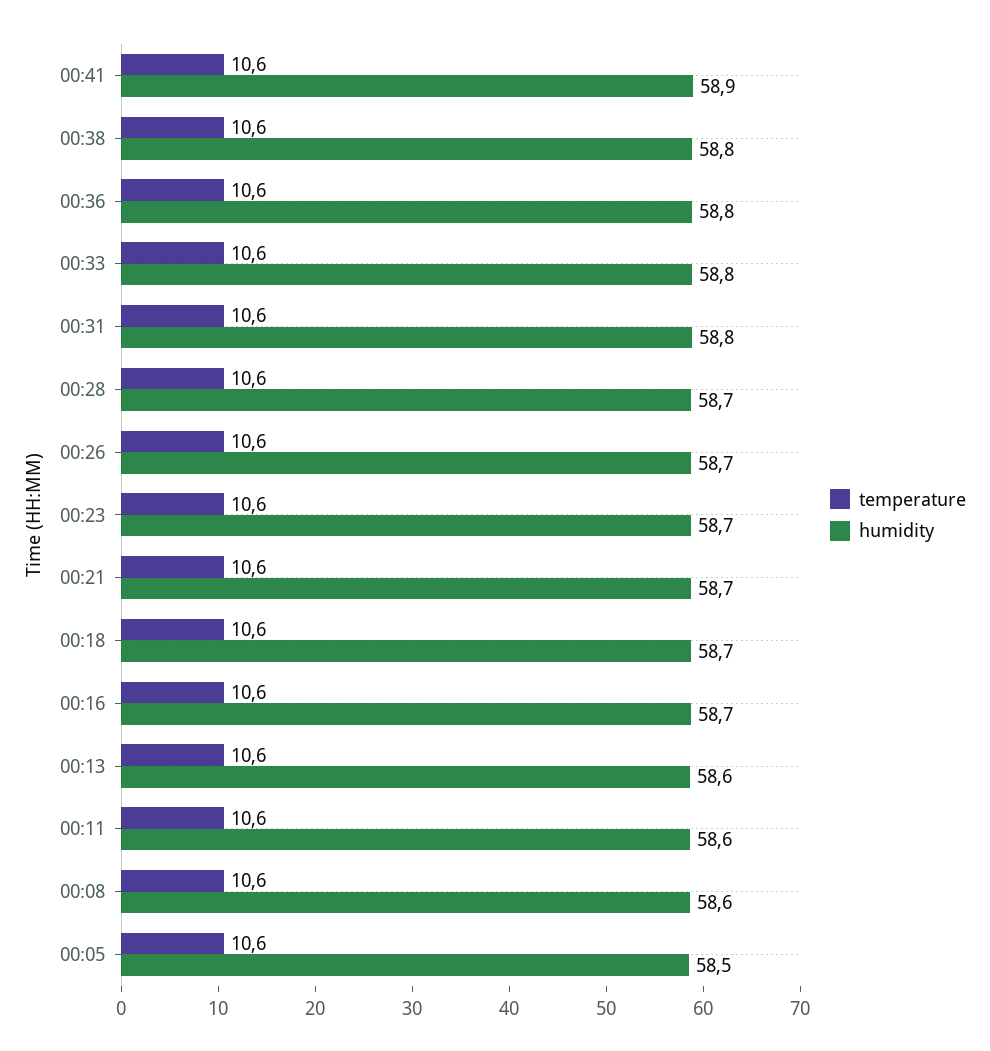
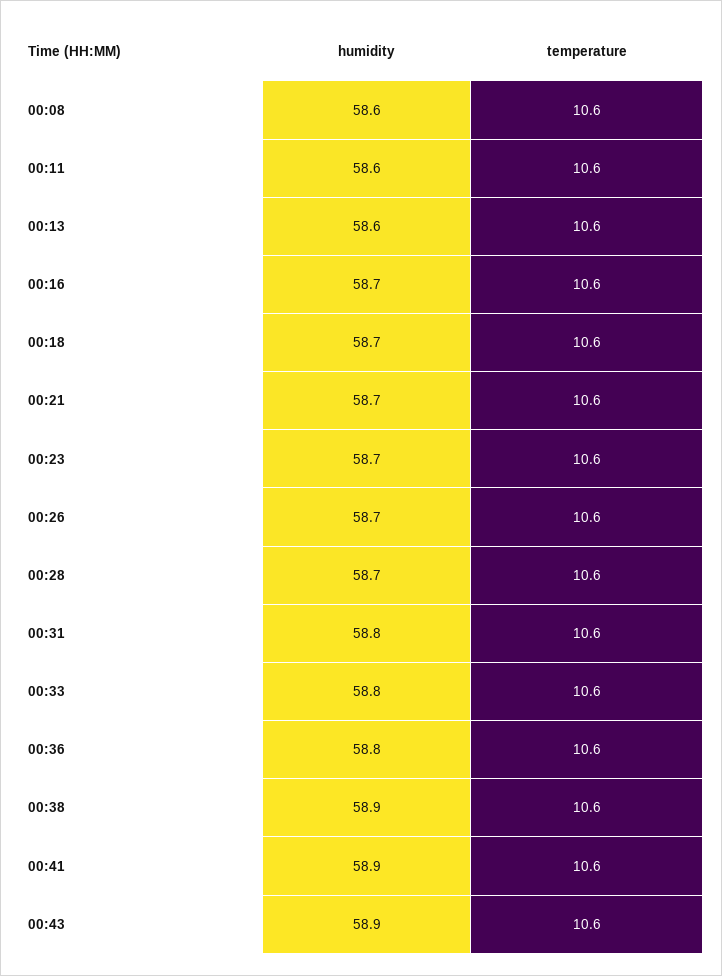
humidity, 00:38: 58.8 -> 58.9
temperature, 00:05: 10.6 -> none
humidity, 00:05: 58.5 -> none
humidity, 00:43: none -> 58.9
temperature, 00:43: none -> 10.6

